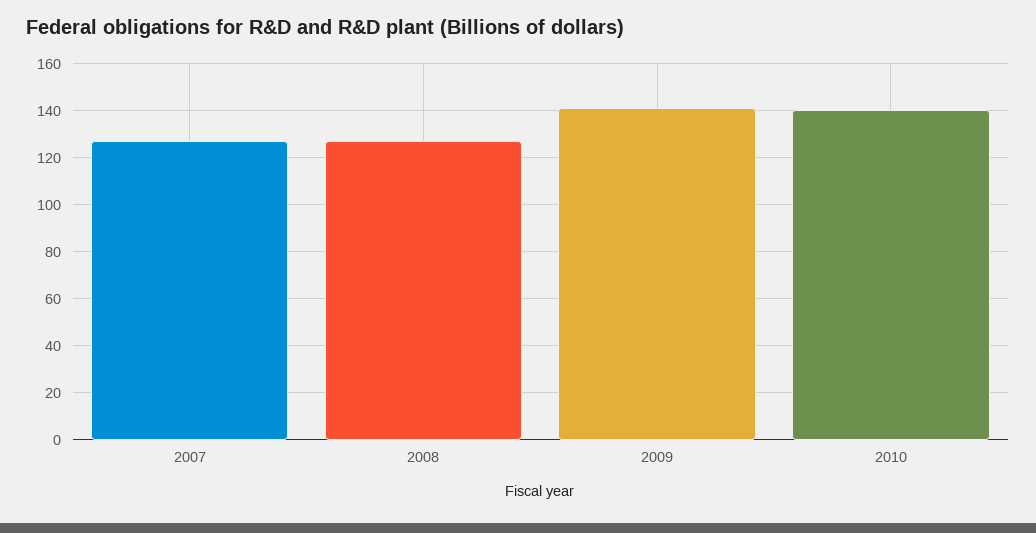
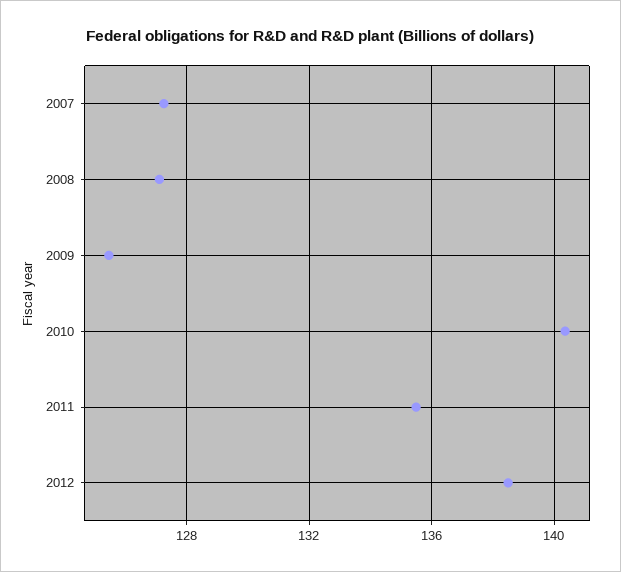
2009: 140 -> 125.5
2011: none -> 135.5
2012: none -> 138.5

